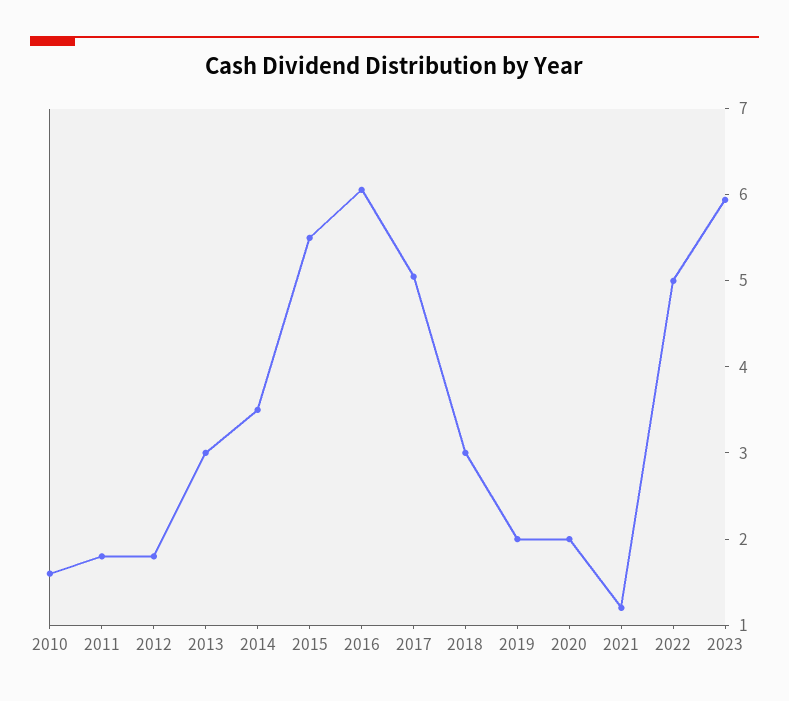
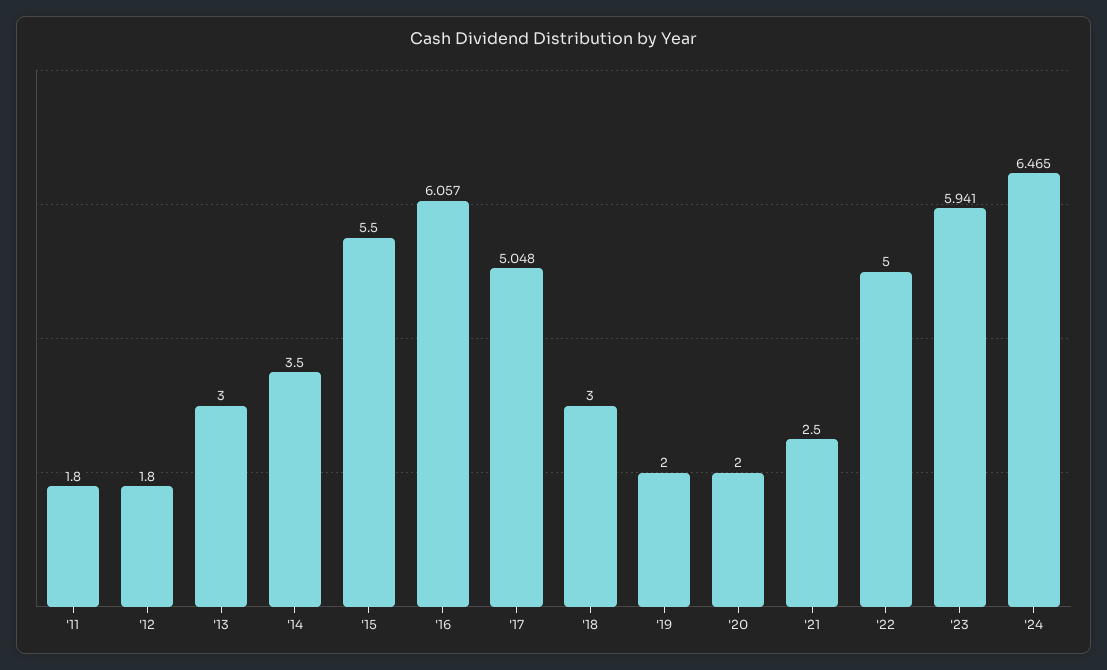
2010: 1.6 -> none
2021: 1.2 -> 2.5
'24: none -> 6.465

